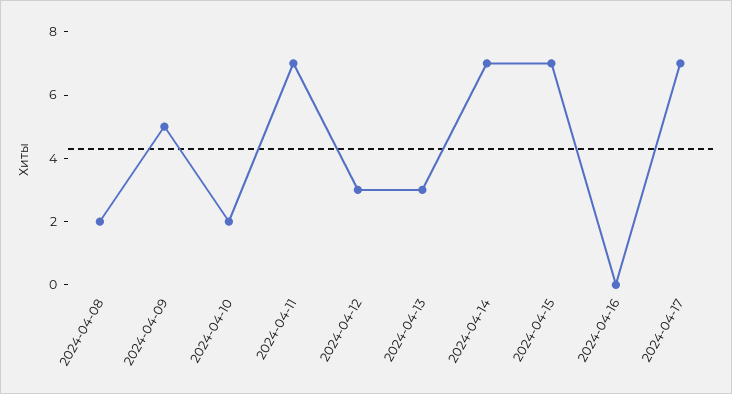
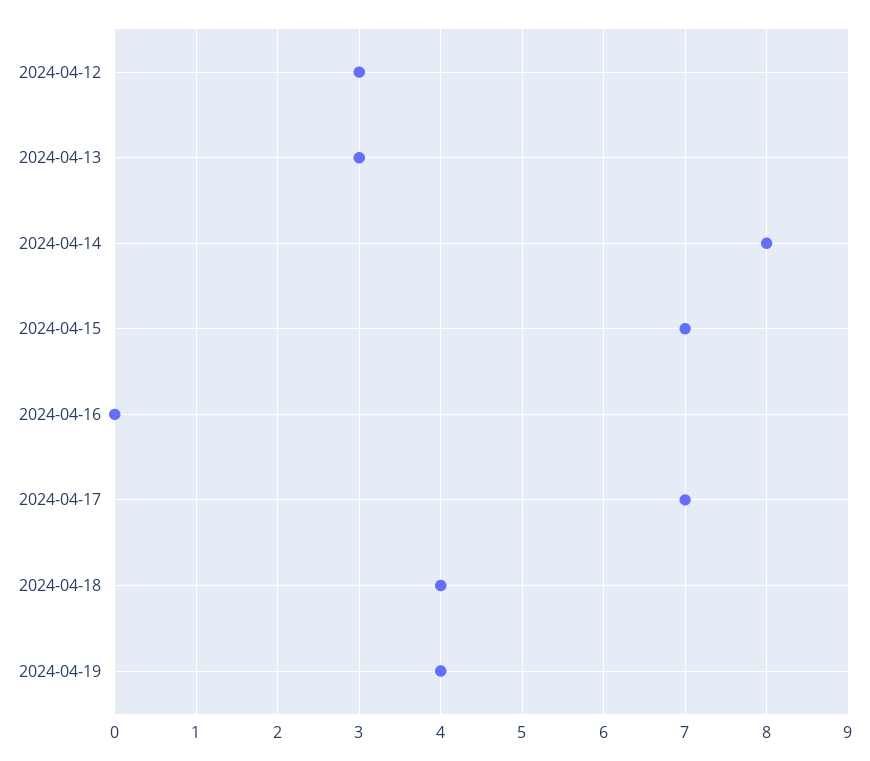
2024-04-08: 2 -> none
2024-04-09: 5 -> none
2024-04-10: 2 -> none
2024-04-11: 7 -> none
2024-04-14: 7 -> 8
2024-04-18: none -> 4
2024-04-19: none -> 4

